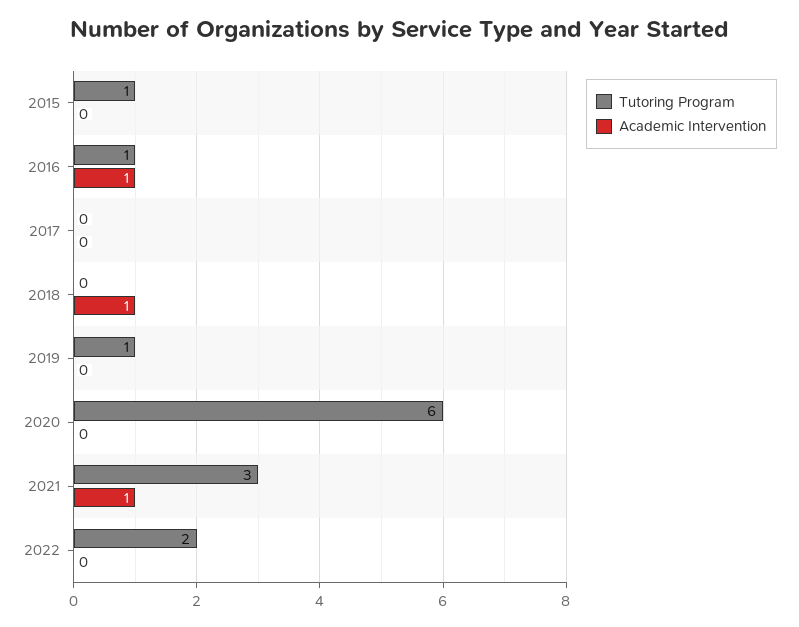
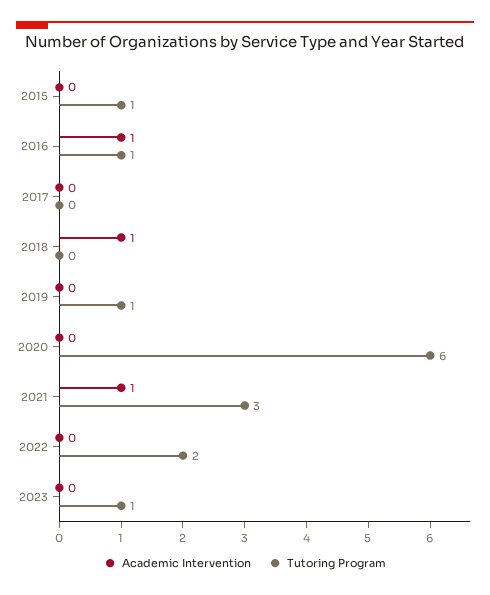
Academic Intervention, 2023: none -> 0
Tutoring Program, 2023: none -> 1

